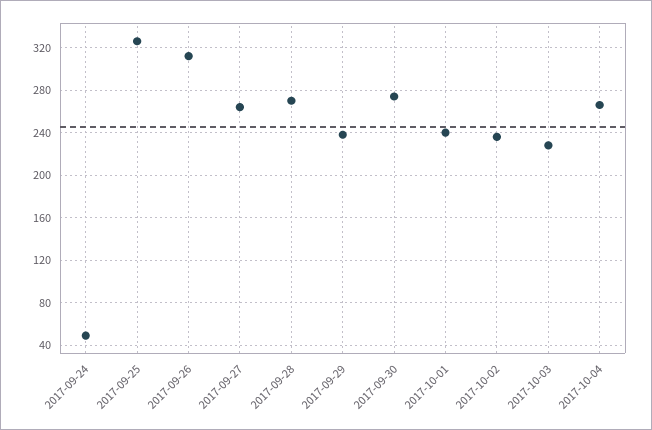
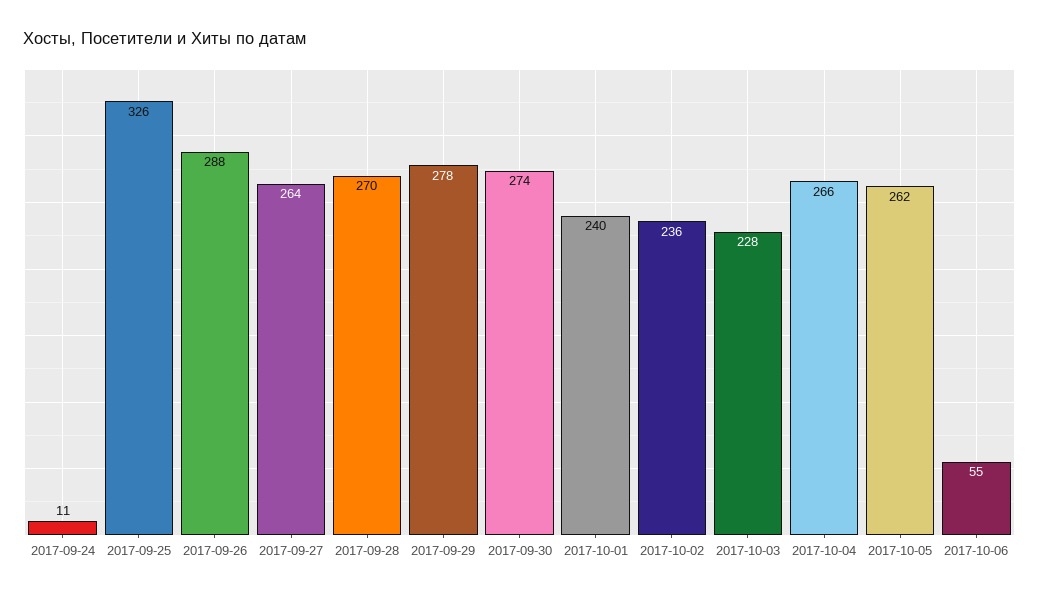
2017-09-24: 50 -> 11
2017-09-26: 310 -> 288
2017-09-29: 240 -> 278
2017-10-05: none -> 262
2017-10-06: none -> 55

